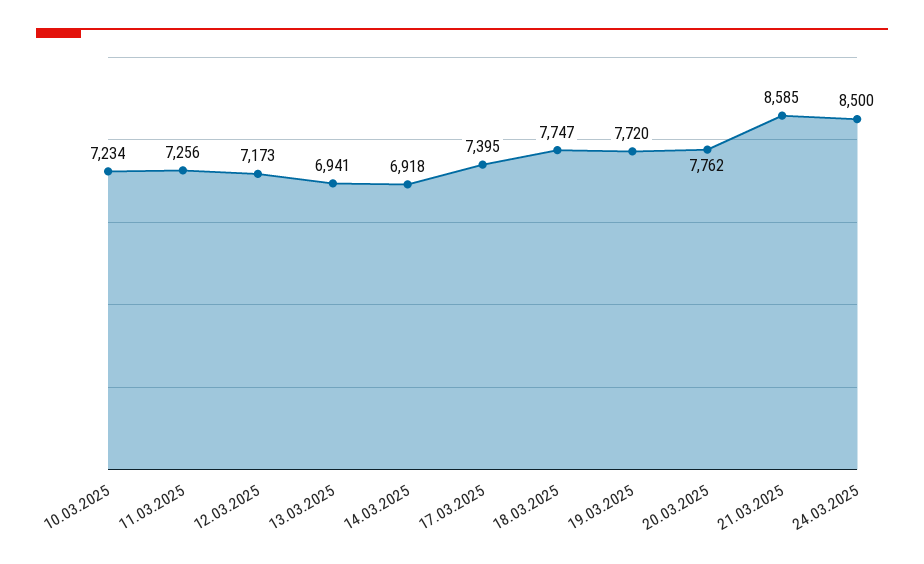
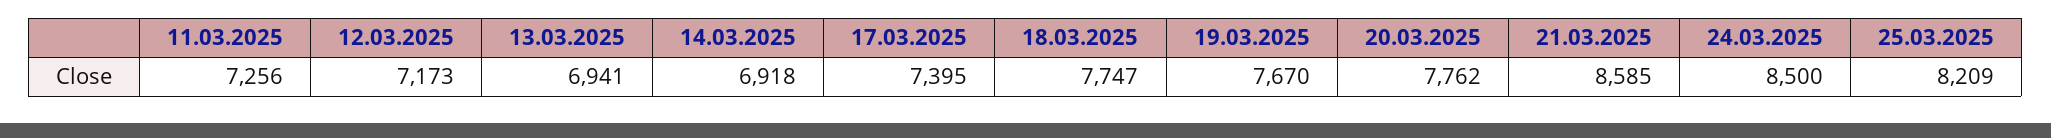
10.03.2025: 7234 -> none
19.03.2025: 7720 -> 7670
25.03.2025: none -> 8209

